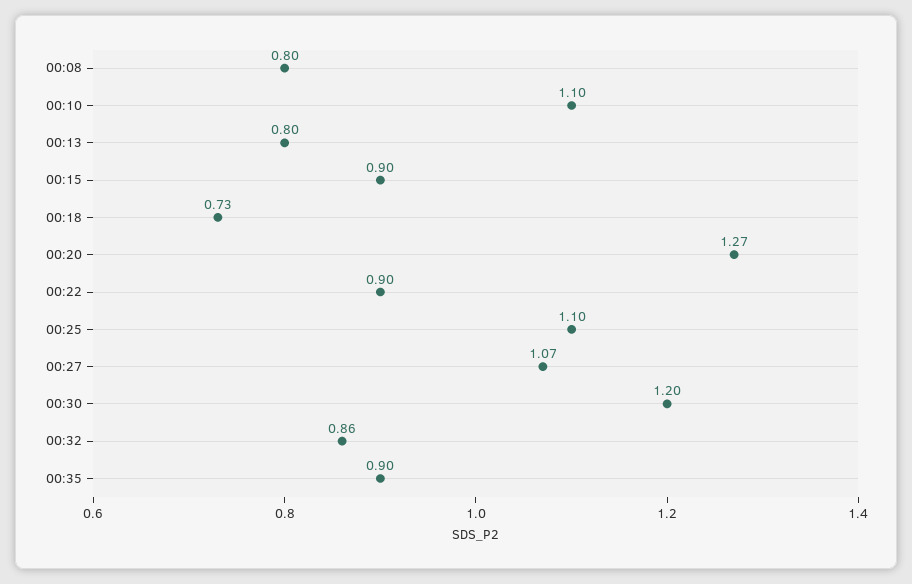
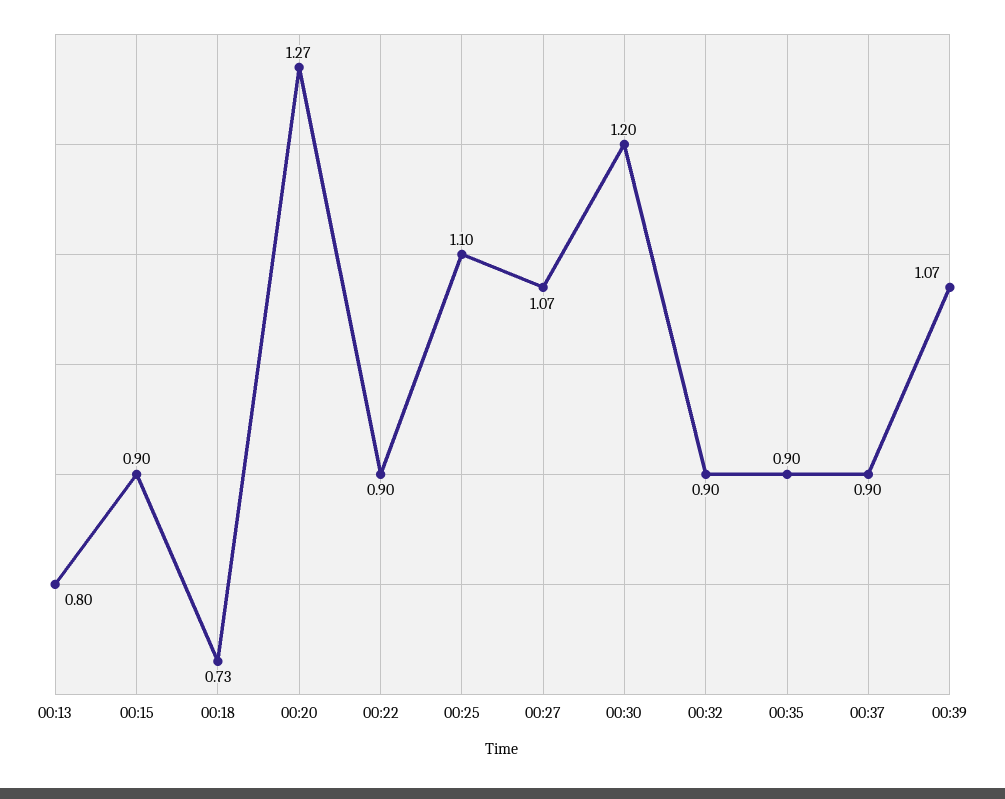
00:08: 0.8 -> none
00:10: 1.1 -> none
00:32: 0.86 -> 0.9
00:37: none -> 0.9
00:39: none -> 1.07

